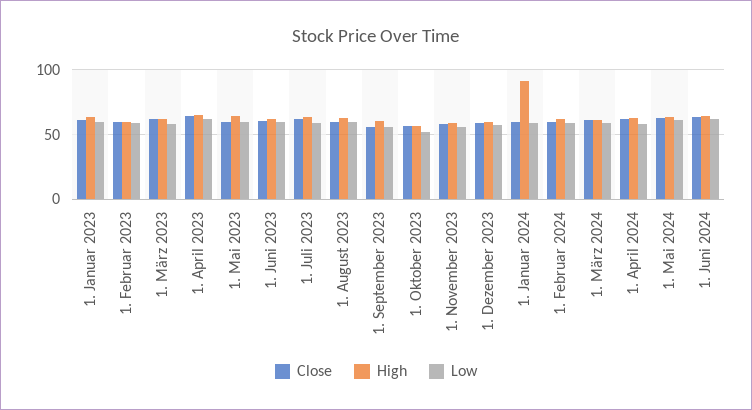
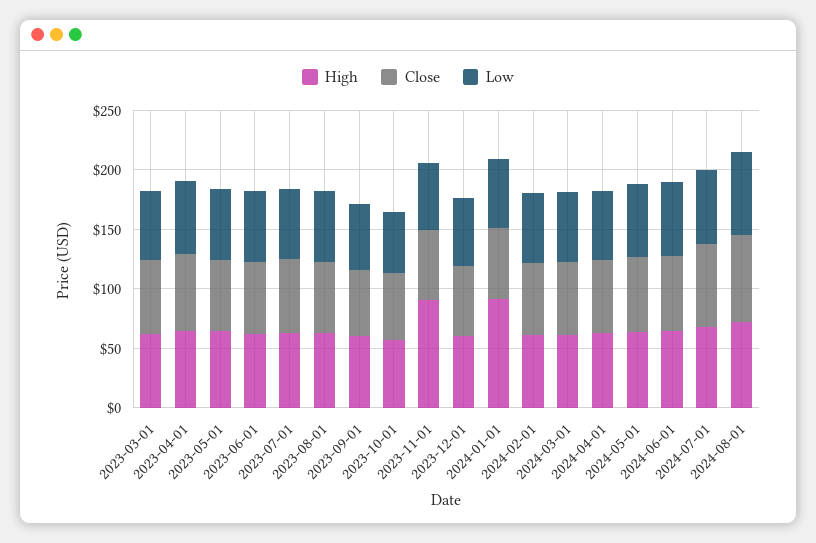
Close, 1. Januar 2023: 60 -> none
High, 1. Januar 2023: 65 -> none
Low, 1. Januar 2023: 60 -> none
Close, 1. Februar 2023: 60 -> none
High, 1. Februar 2023: 60 -> none
Low, 1. Februar 2023: 60 -> none
High, 1. November 2023: 60 -> 90
High, 2024-07-01: none -> 70
Close, 2024-07-01: none -> 70
Low, 2024-07-01: none -> 60
High, 2024-08-01: none -> 70
Close, 2024-08-01: none -> 70
Low, 2024-08-01: none -> 70

